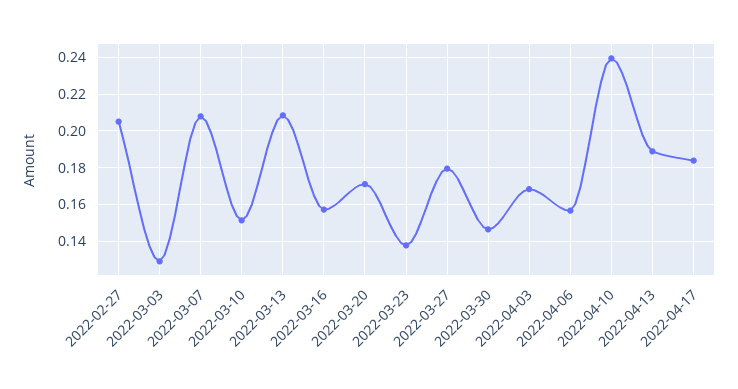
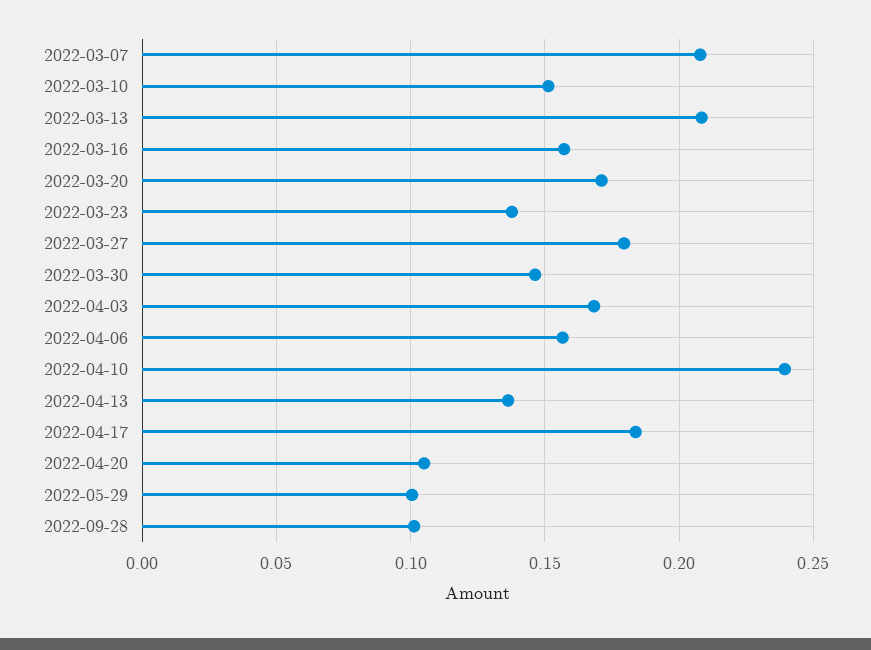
2022-02-27: 0.205 -> none
2022-03-03: 0.13 -> none
2022-04-13: 0.19 -> 0.135
2022-04-20: none -> 0.105
2022-05-29: none -> 0.1
2022-09-28: none -> 0.1

